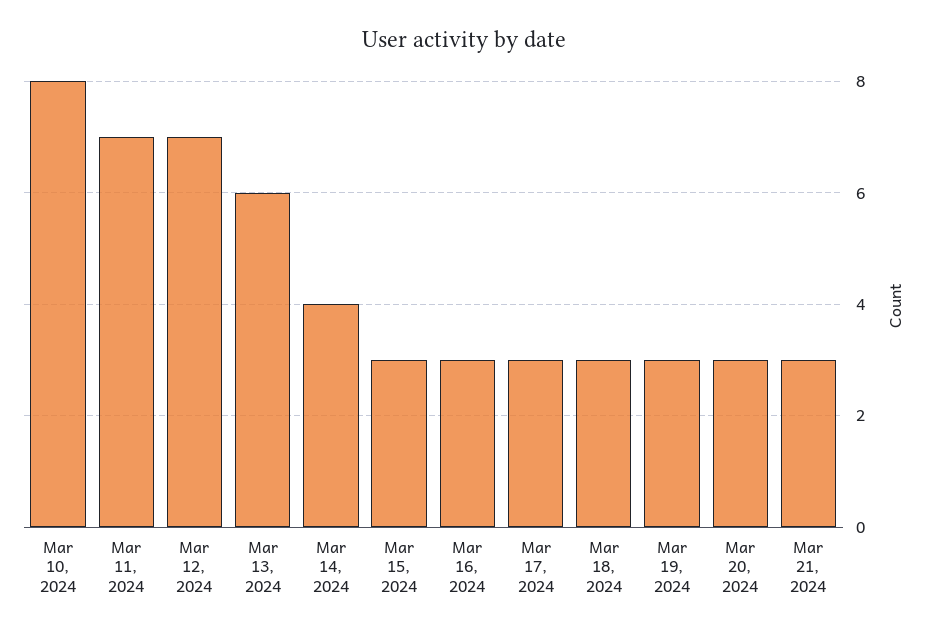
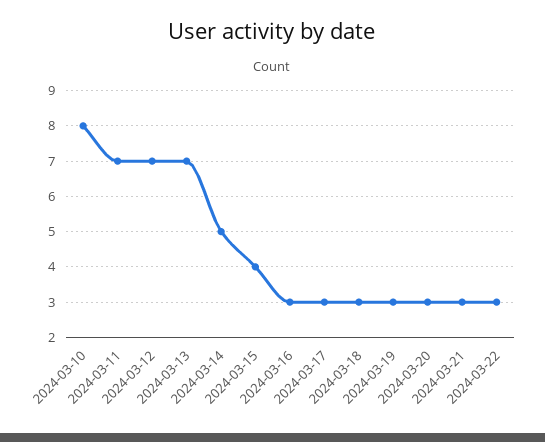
Mar 13, 2024: 6 -> 7
Mar 14, 2024: 4 -> 5
Mar 15, 2024: 3 -> 4
2024-03-22: none -> 3

